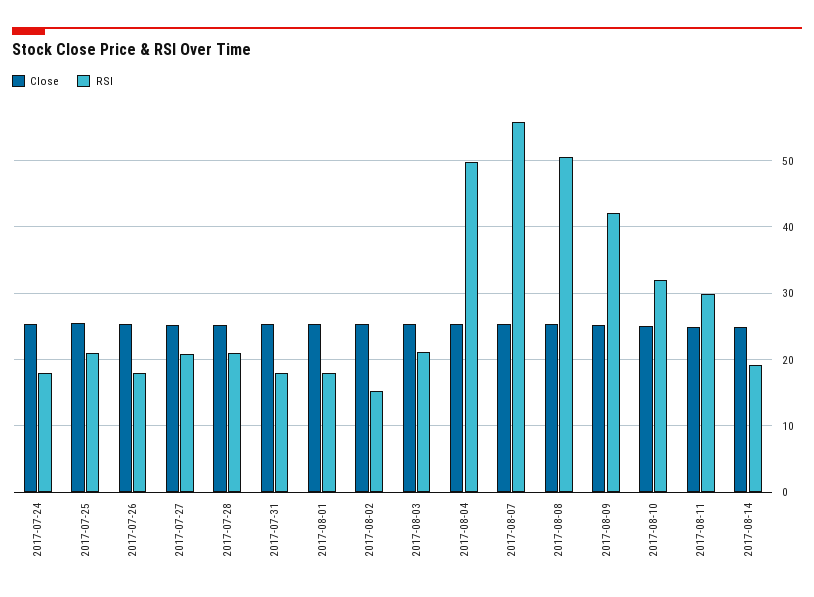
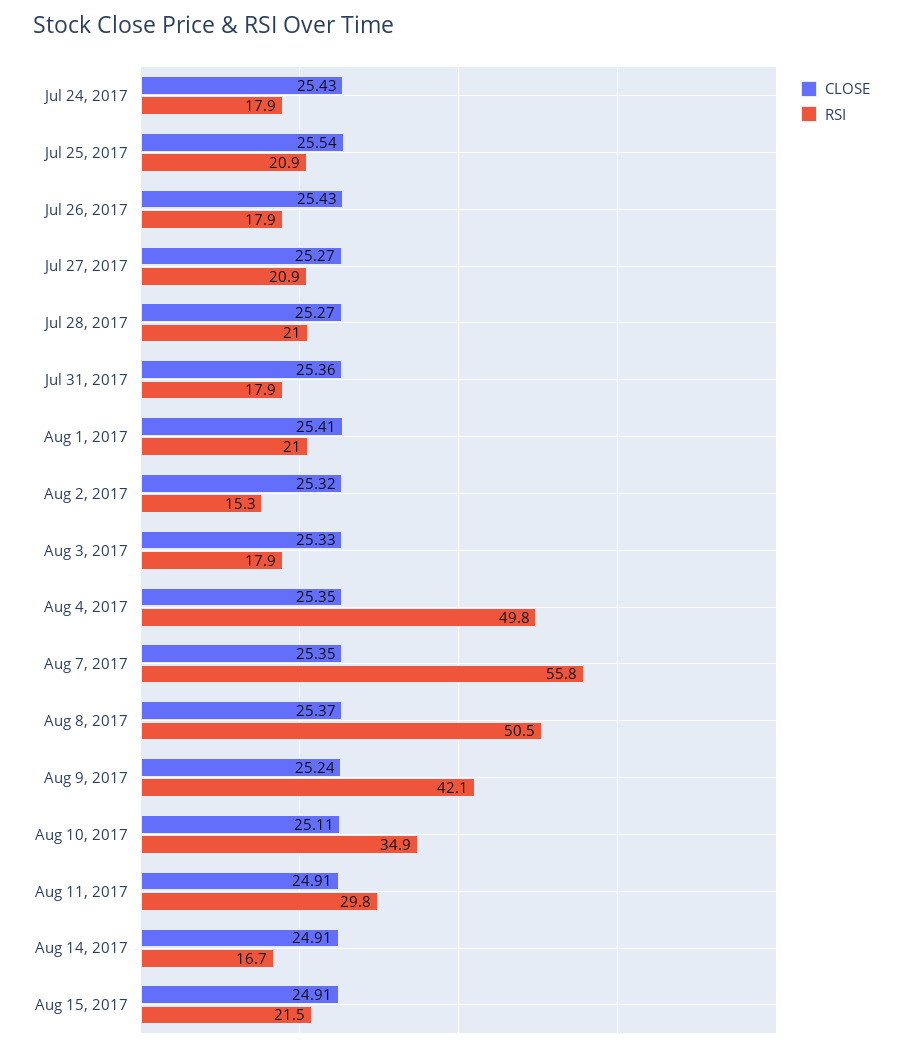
RSI, 2017-08-01: 18 -> 21
RSI, 2017-08-03: 21 -> 17.9
RSI, 2017-08-10: 32 -> 34.9
RSI, 2017-08-14: 19 -> 16.7
Close, Aug 15, 2017: none -> 24.91
RSI, Aug 15, 2017: none -> 21.5

